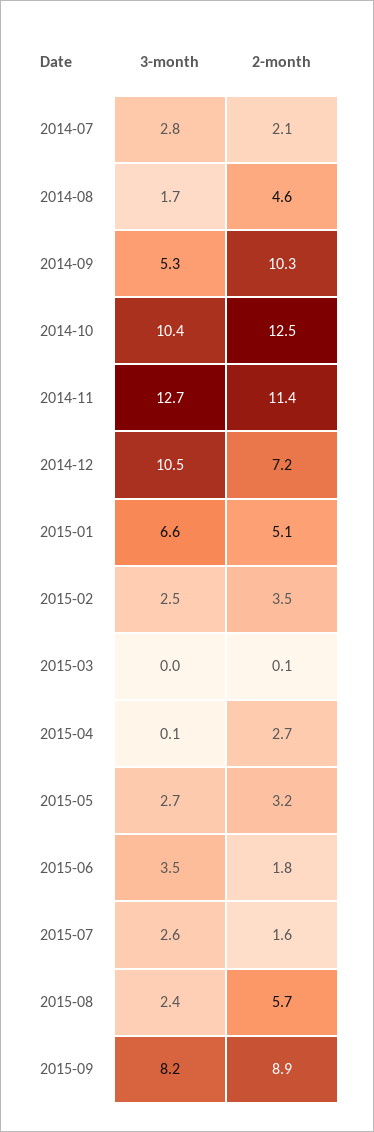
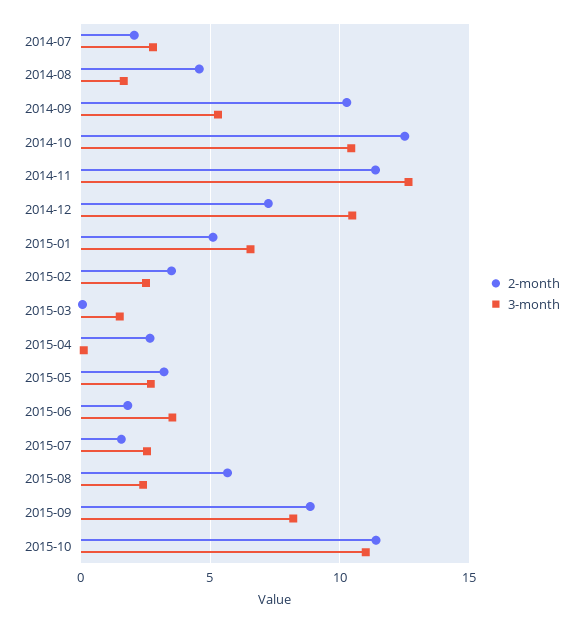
3-month, 2015-03: 0 -> 1.5
2-month, 2015-10: none -> 11.5
3-month, 2015-10: none -> 11

